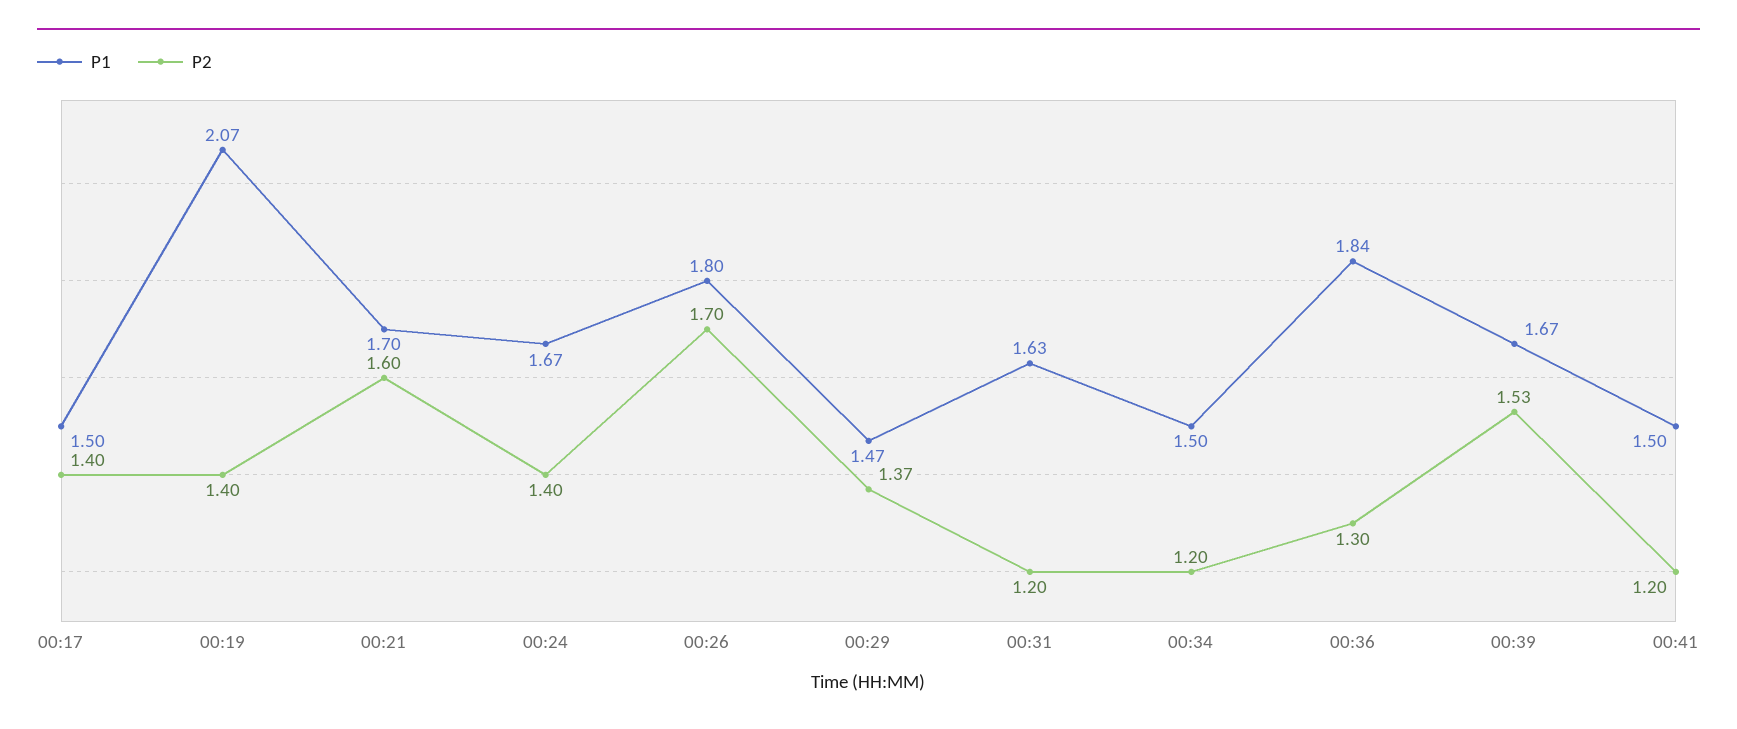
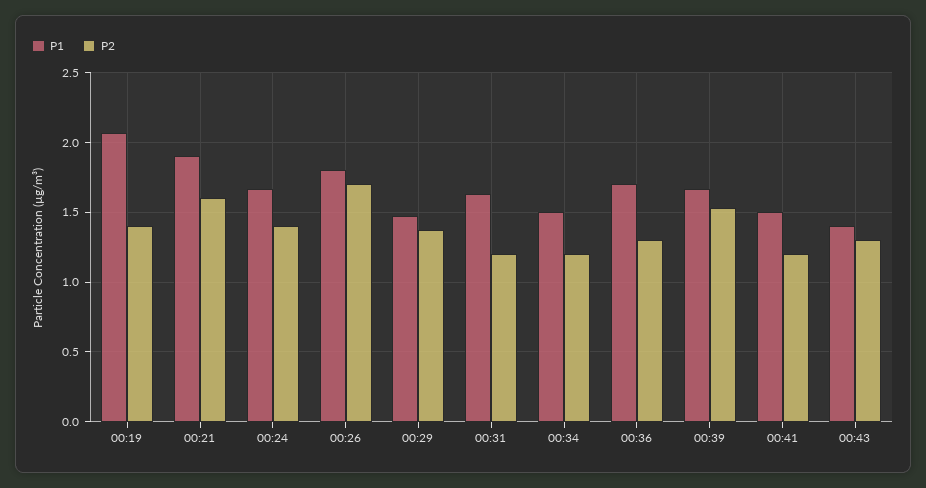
P1, 00:17: 1.5 -> none
P2, 00:17: 1.4 -> none
P1, 00:21: 1.7 -> 1.9
P1, 00:36: 1.84 -> 1.7
P1, 00:43: none -> 1.4
P2, 00:43: none -> 1.3

